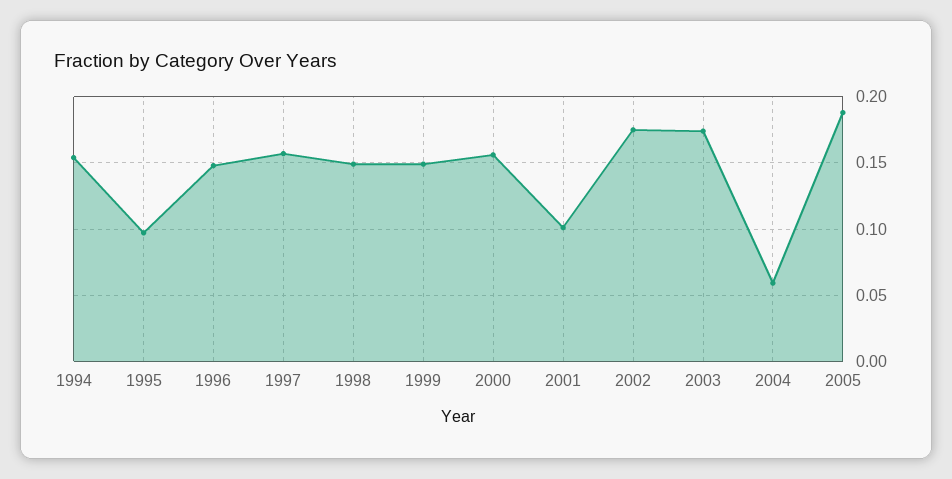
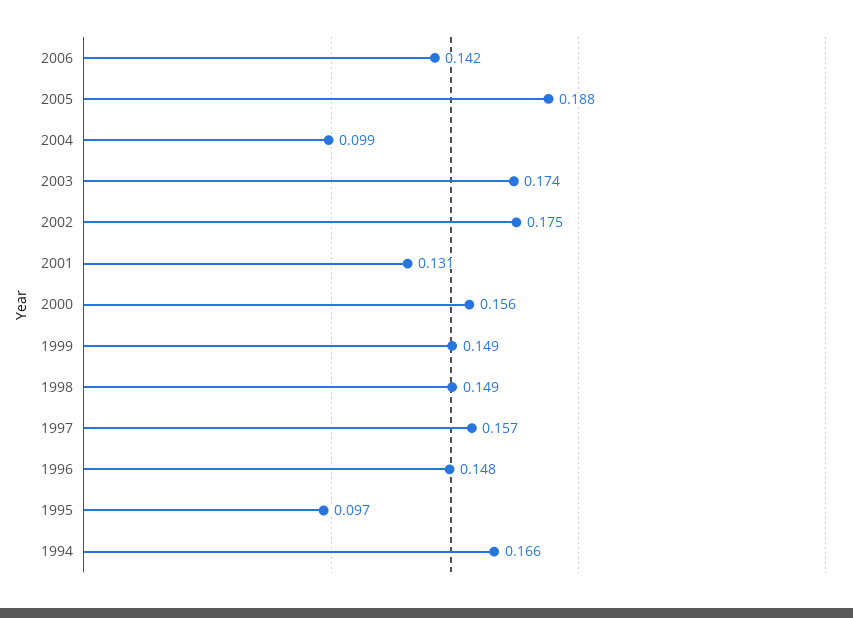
1994: 0.155 -> 0.166
2001: 0.1 -> 0.131
2004: 0.06 -> 0.099
2006: none -> 0.142

